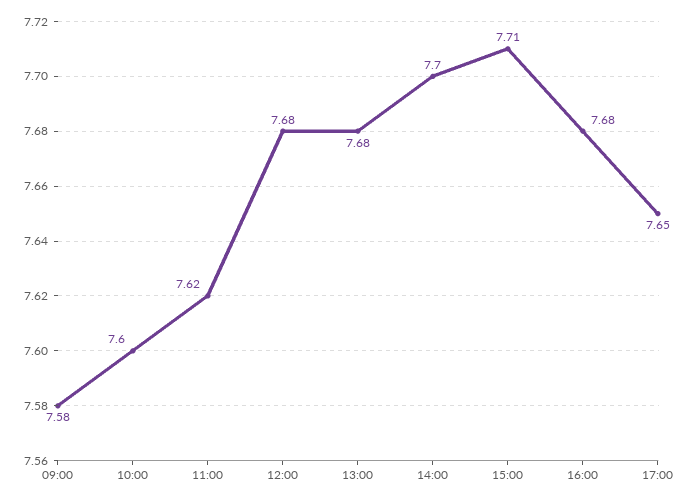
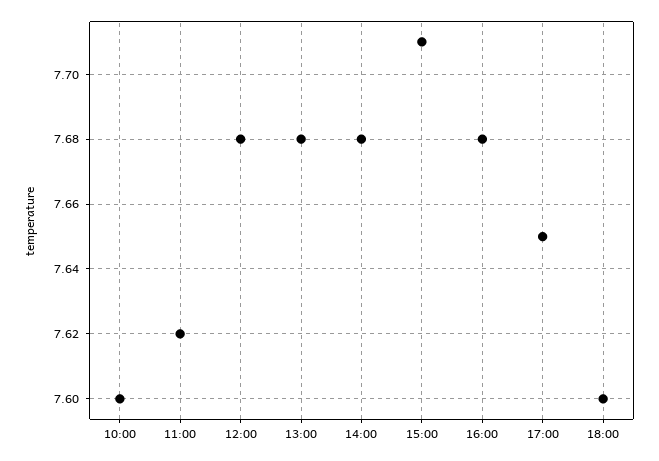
09:00: 7.58 -> none
14:00: 7.7 -> 7.68
18:00: none -> 7.6

